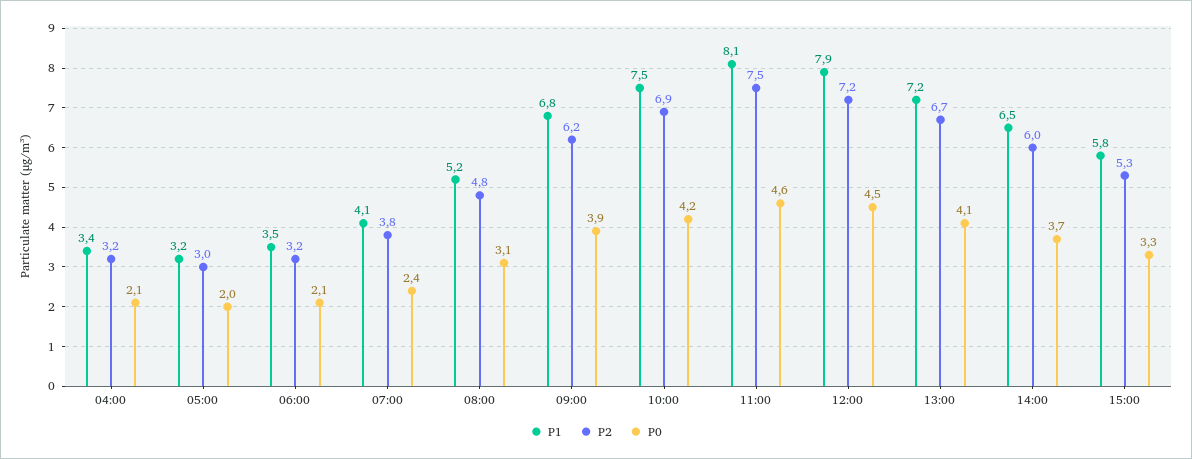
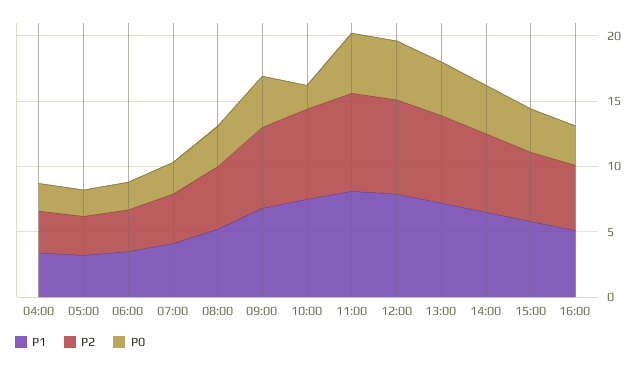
P0, 10:00: 4.2 -> 2
P1, 16:00: none -> 5
P2, 16:00: none -> 5
P0, 16:00: none -> 3

